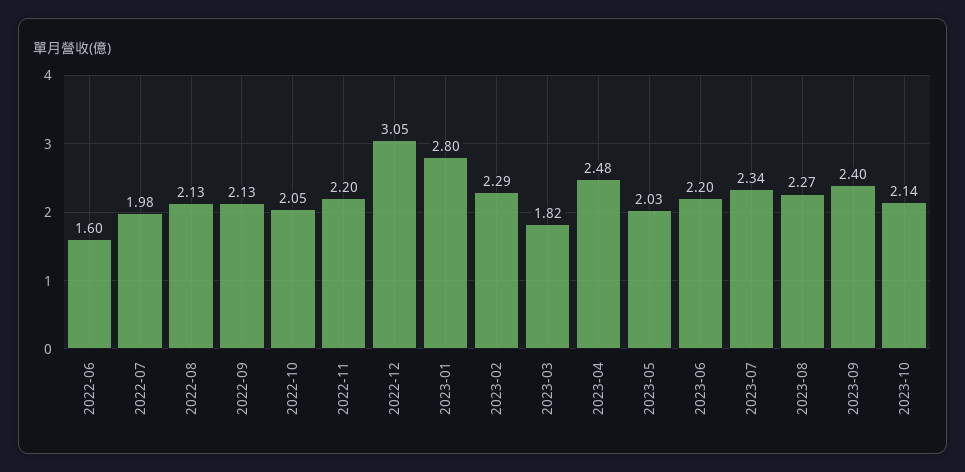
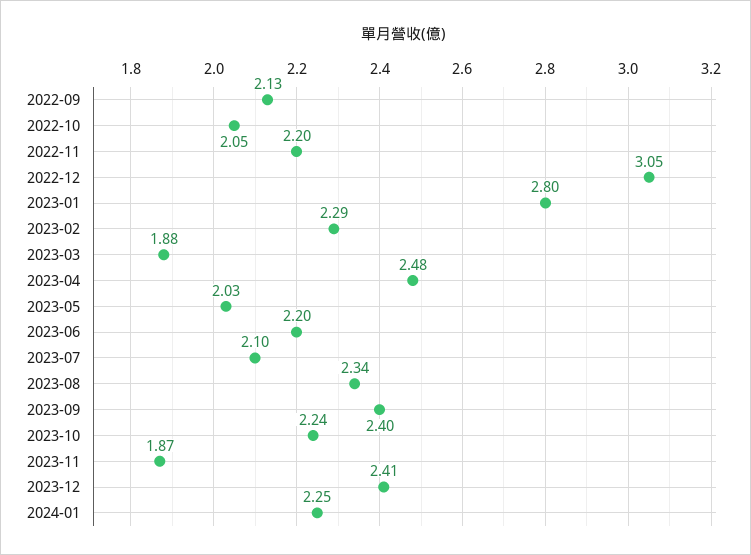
2022-06: 1.6 -> none
2022-07: 1.98 -> none
2022-08: 2.13 -> none
2023-03: 1.82 -> 1.88
2023-07: 2.34 -> 2.1
2023-08: 2.27 -> 2.34
2023-10: 2.14 -> 2.24
2023-11: none -> 1.87
2023-12: none -> 2.41
2024-01: none -> 2.25

